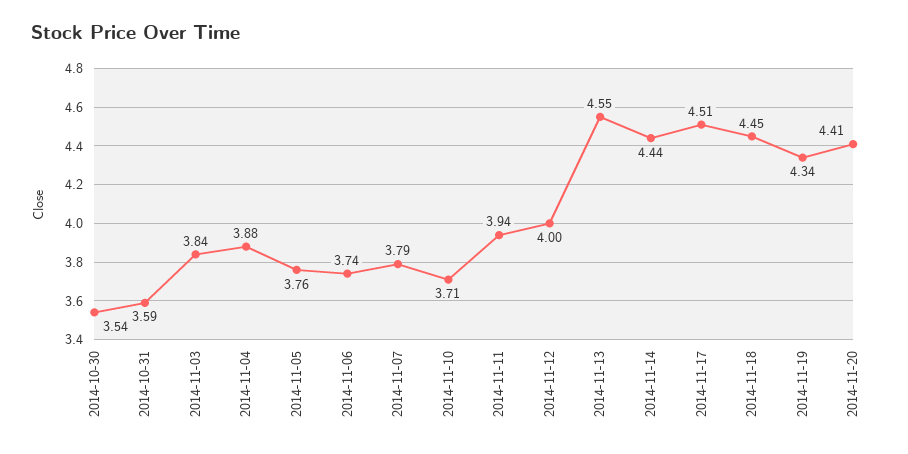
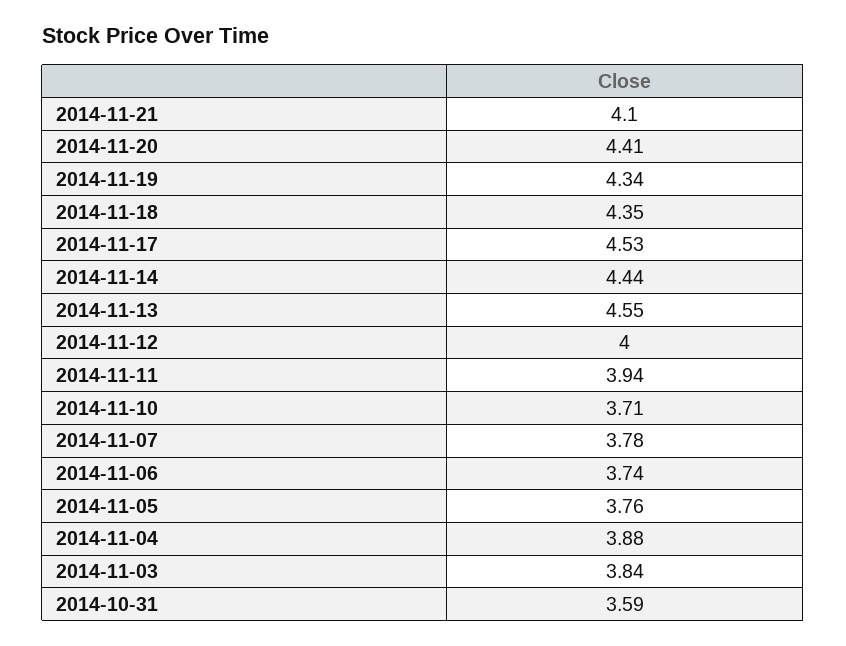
2014-10-30: 3.54 -> none
2014-11-07: 3.79 -> 3.78
2014-11-17: 4.51 -> 4.53
2014-11-18: 4.45 -> 4.35
2014-11-21: none -> 4.1

